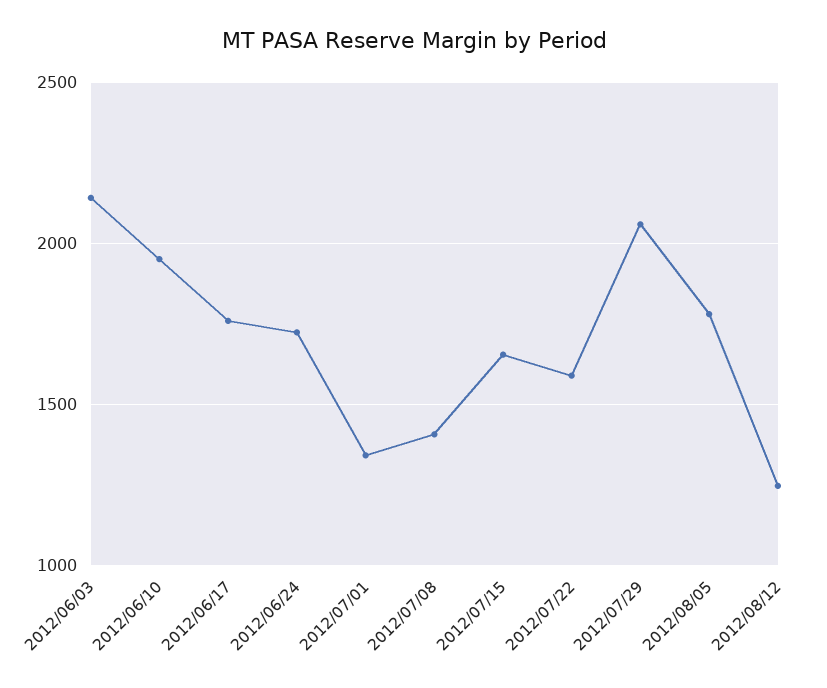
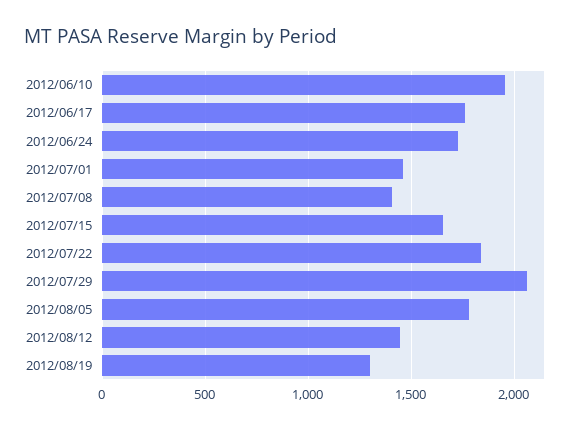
2012/06/03: 2150 -> none
2012/07/01: 1350 -> 1450
2012/07/22: 1600 -> 1850
2012/08/12: 1250 -> 1450
2012/08/19: none -> 1300

